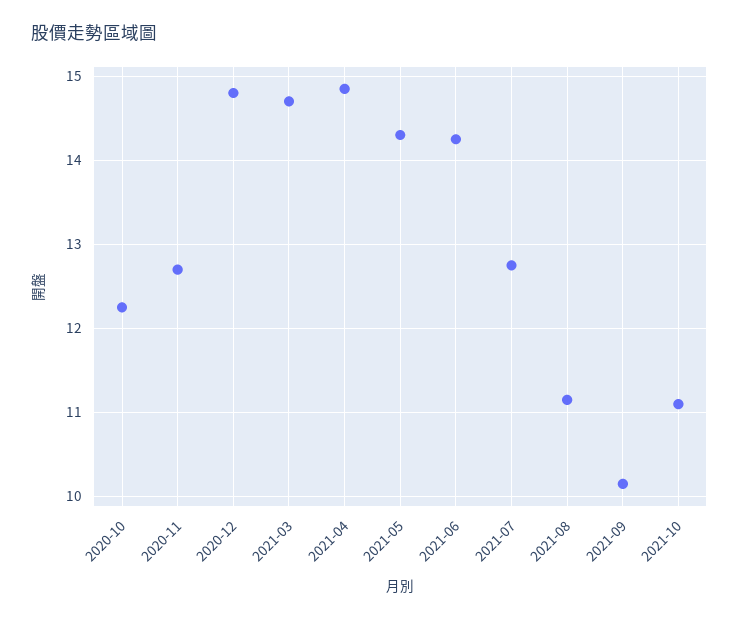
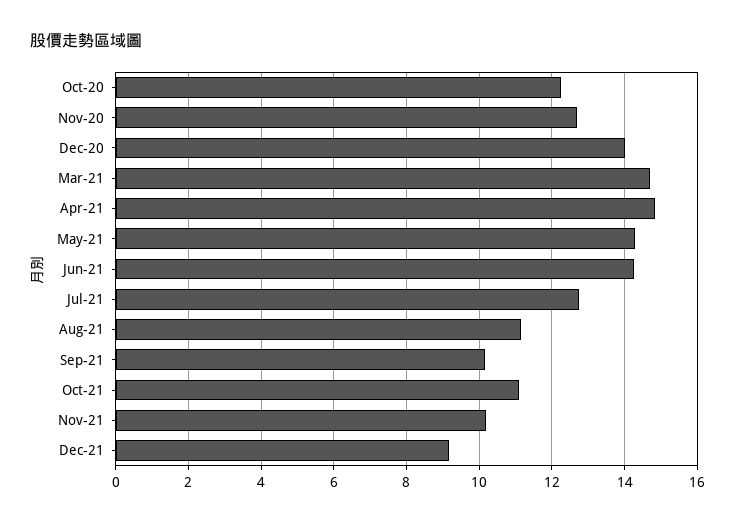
2020-12: 14.8 -> 14
Nov-21: none -> 10.2
Dec-21: none -> 9.2

